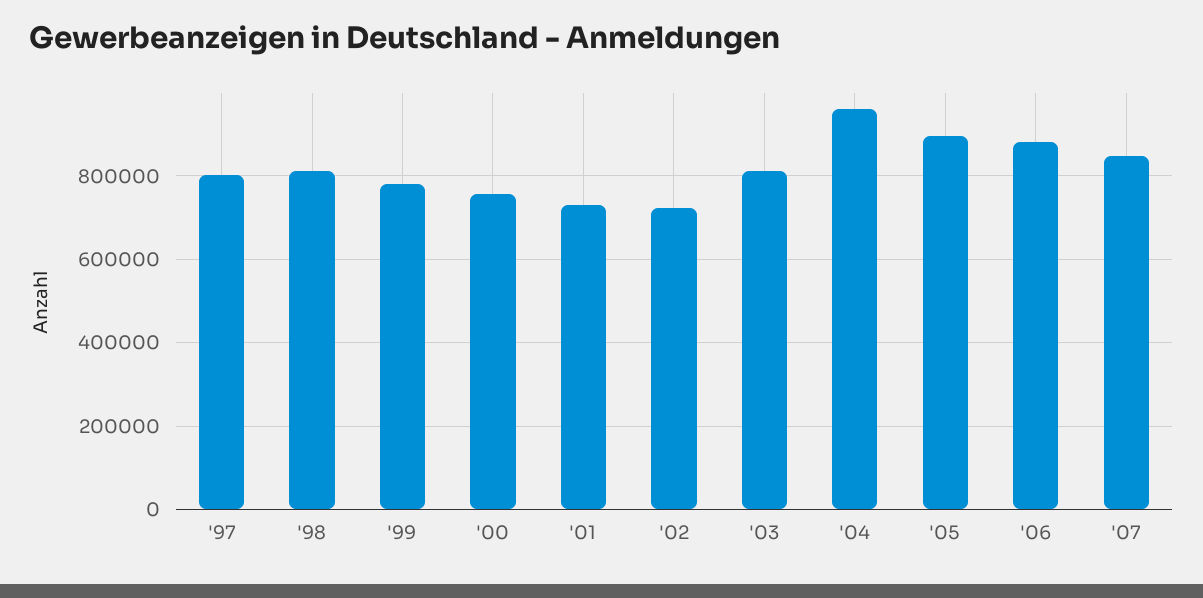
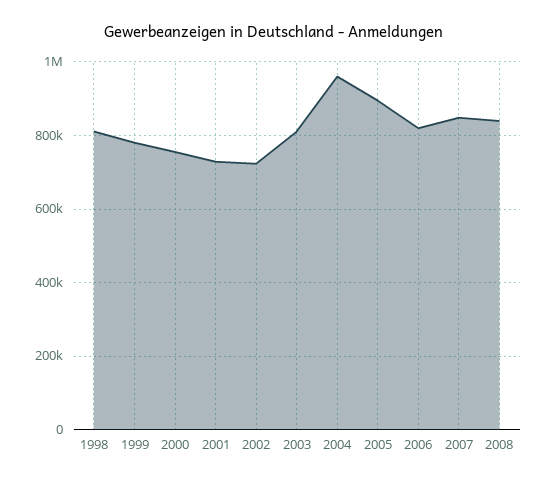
'97: 800000 -> none
'06: 880000 -> 820000
2008: none -> 840000

